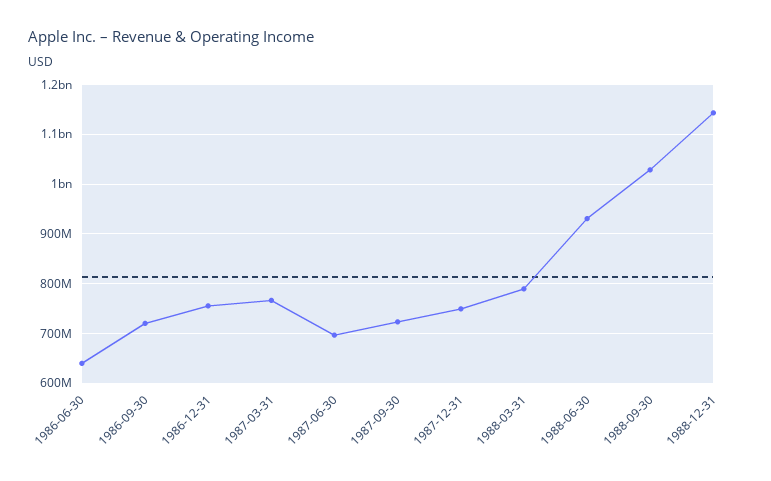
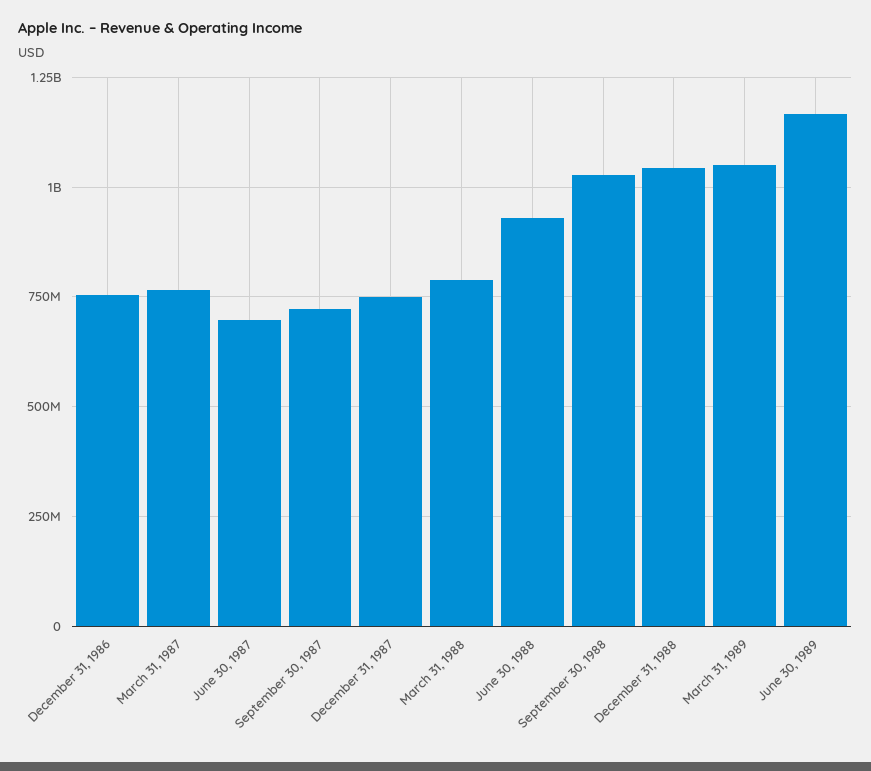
1986-06-30: 640000000 -> none
1986-09-30: 720000000 -> none
1988-12-31: 1140000000 -> 1050000000
March 31, 1989: none -> 1050000000
June 30, 1989: none -> 1175000000

